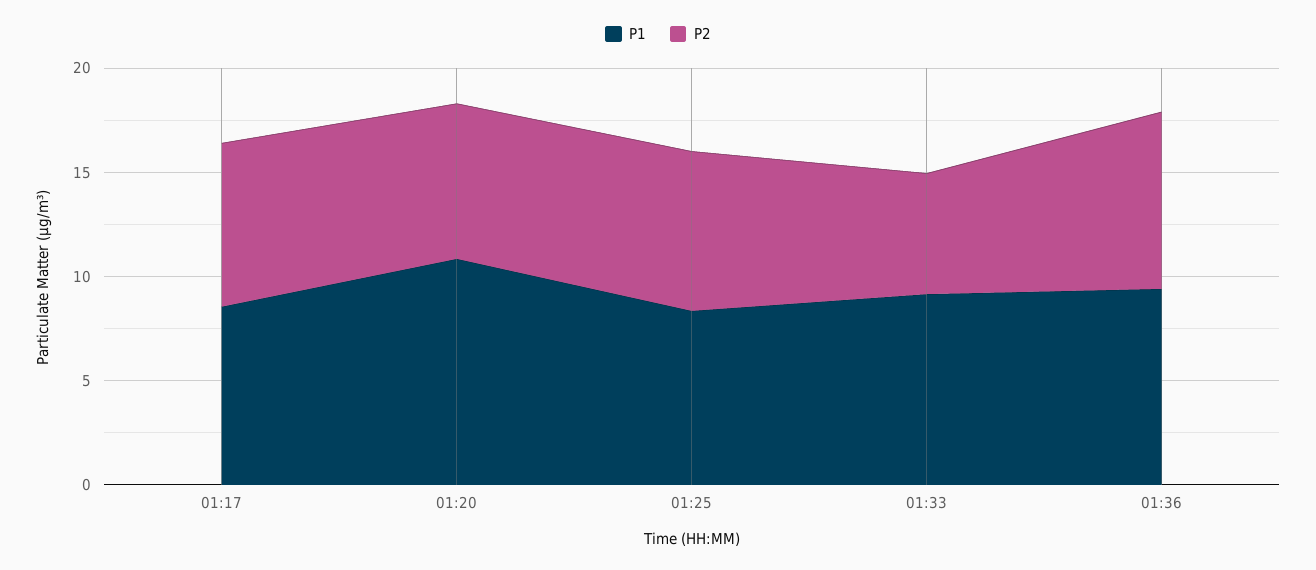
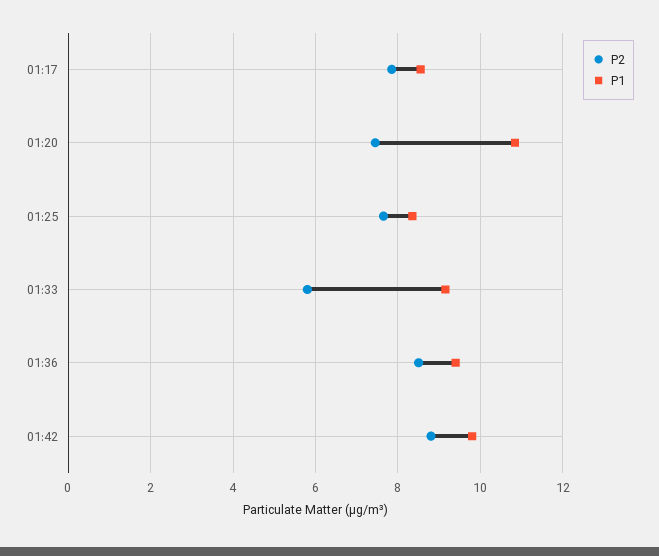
P2, 01:42: none -> 8.8
P1, 01:42: none -> 9.8

